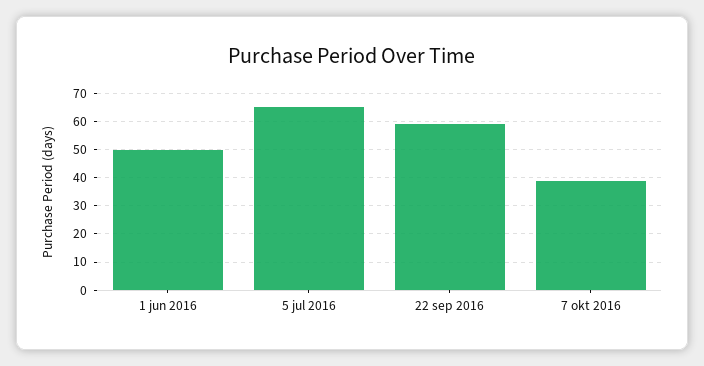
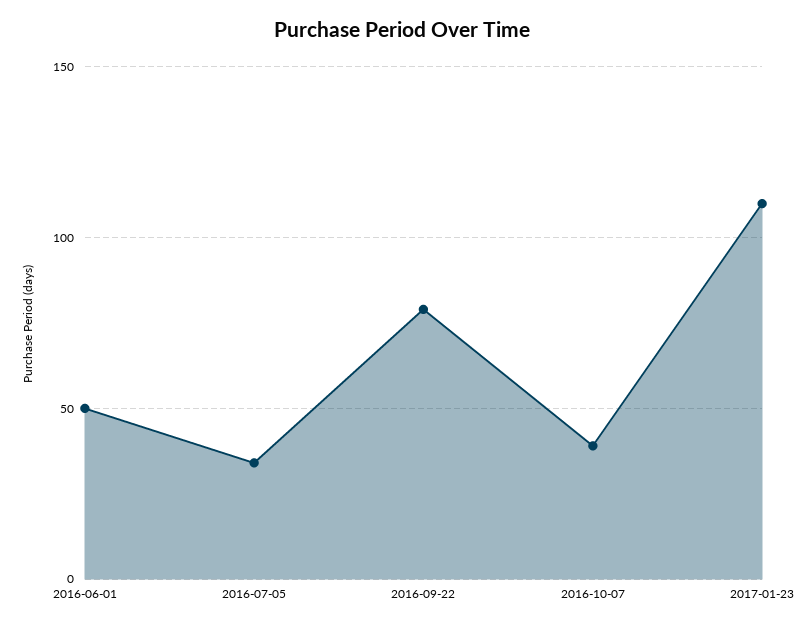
5 jul 2016: 65 -> 35
22 sep 2016: 60 -> 80
2017-01-23: none -> 110

